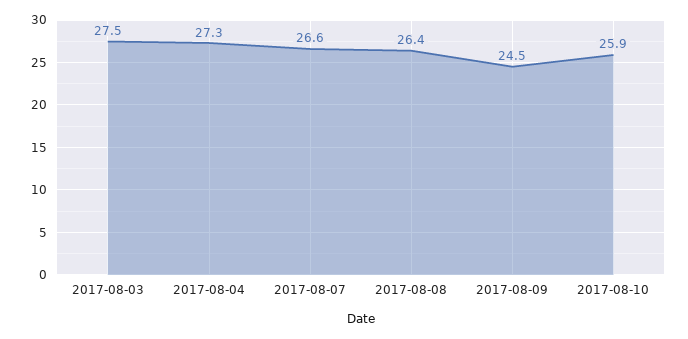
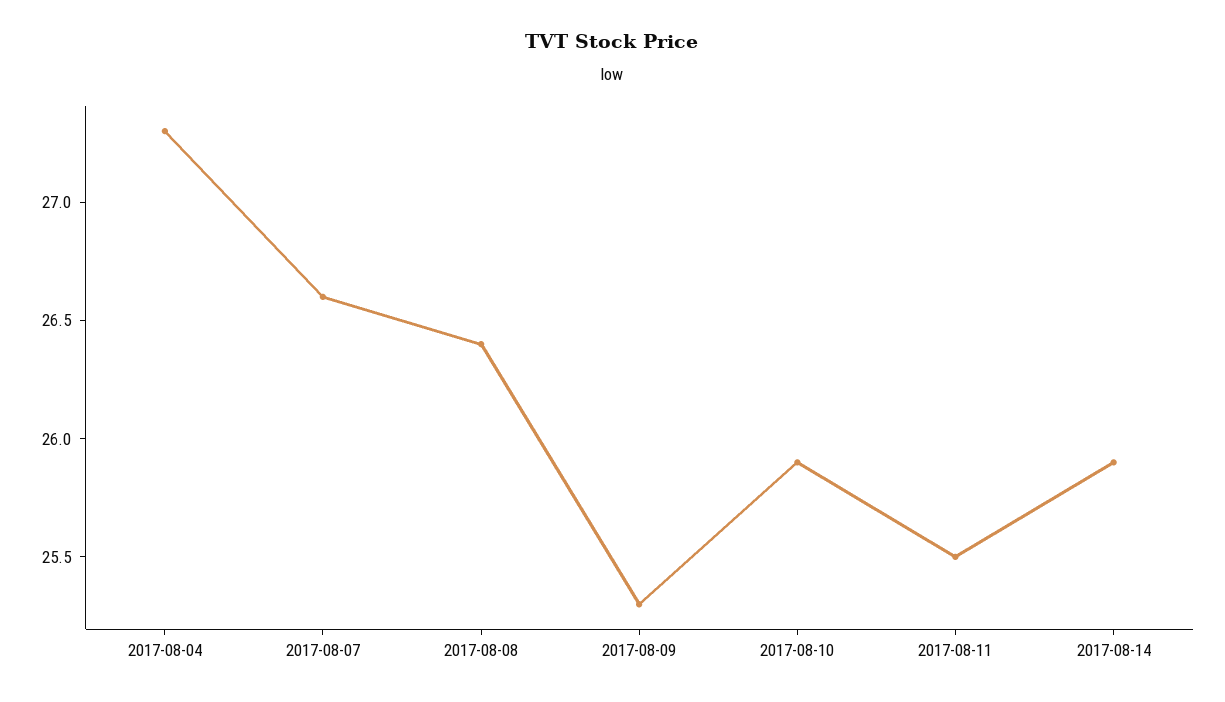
2017-08-03: 27.5 -> none
2017-08-09: 24.5 -> 25.3
2017-08-11: none -> 25.5
2017-08-14: none -> 25.9

